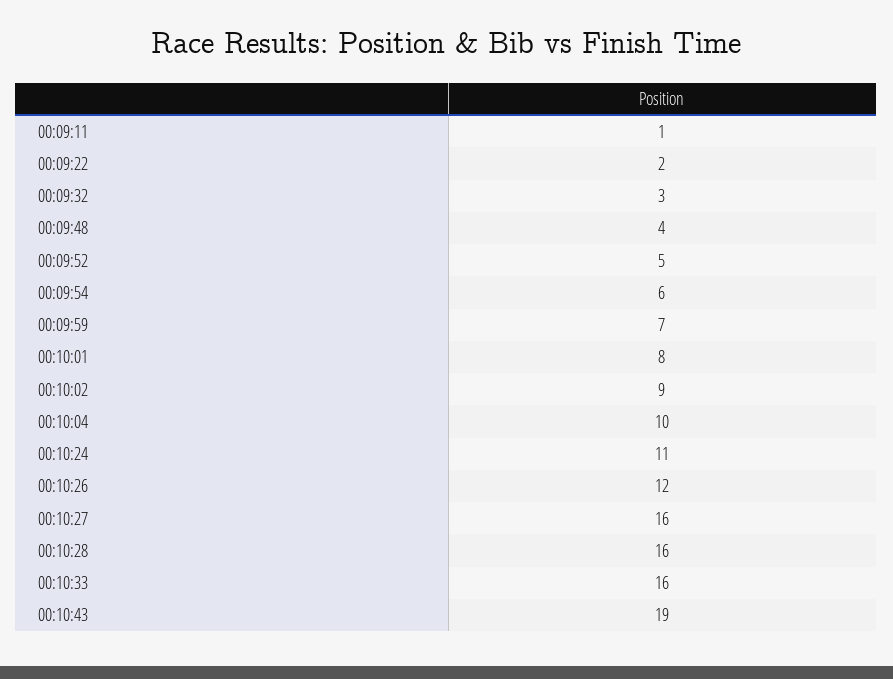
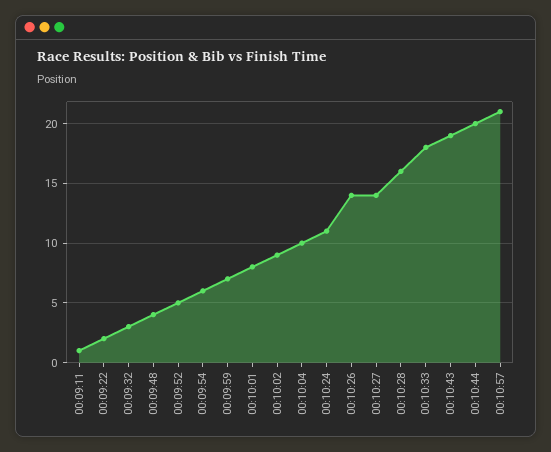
00:10:26: 12 -> 14
00:10:27: 16 -> 14
00:10:33: 16 -> 18
00:10:44: none -> 20
00:10:57: none -> 21

